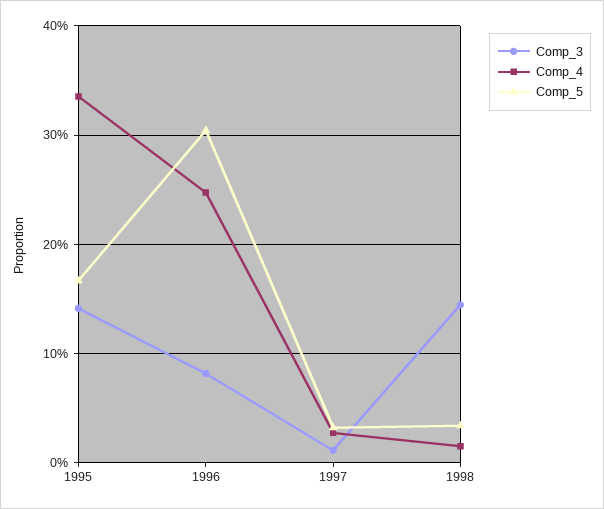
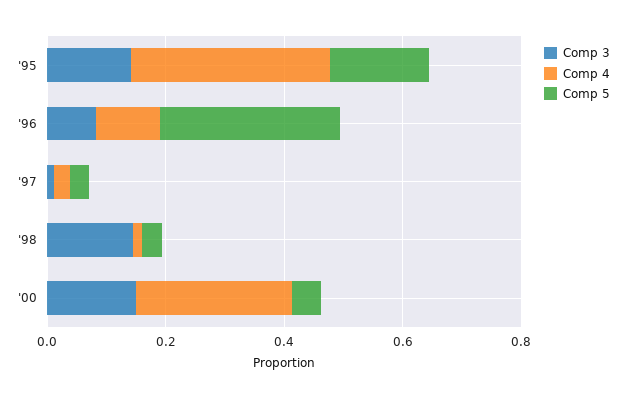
Comp_4, 1996: 0.25 -> 0.1
Comp_3, '00: none -> 0.15
Comp_4, '00: none -> 0.25
Comp_5, '00: none -> 0.05

